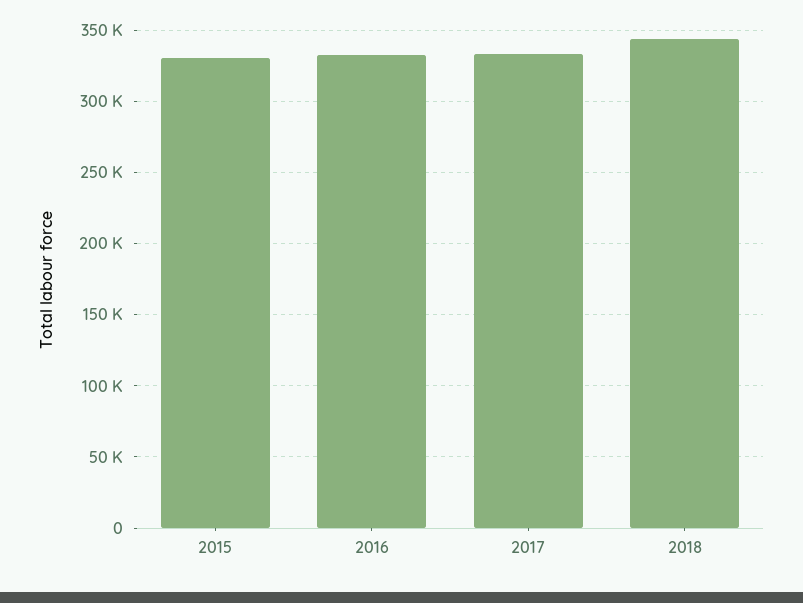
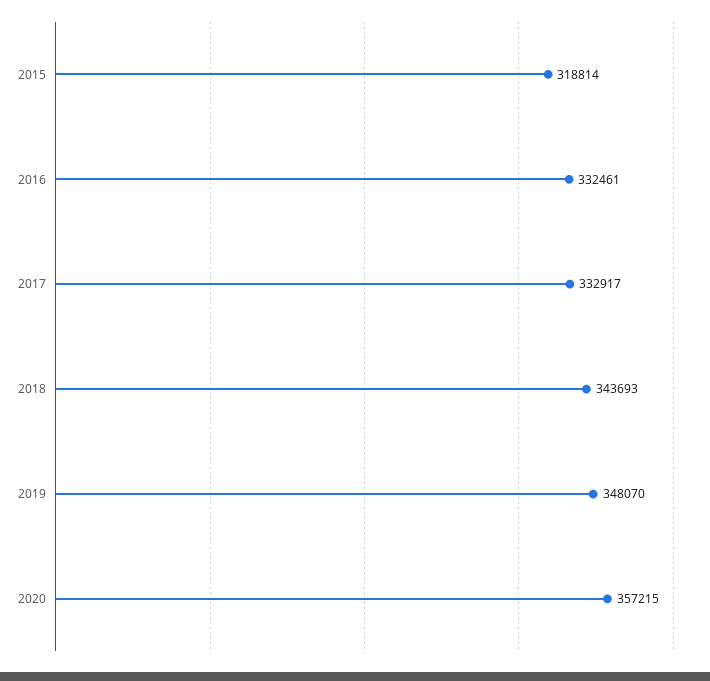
2015: 330000 -> 318814
2019: none -> 348070
2020: none -> 357215

